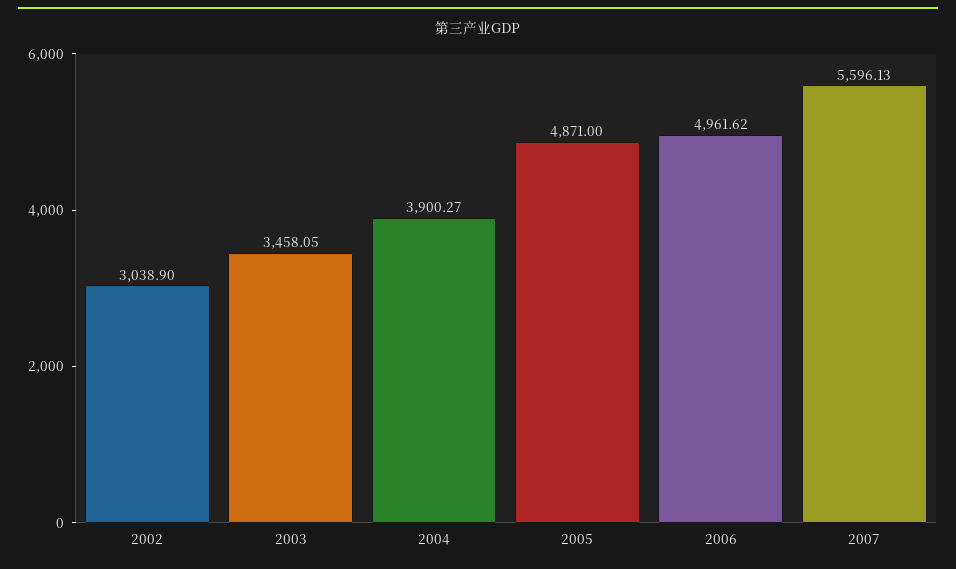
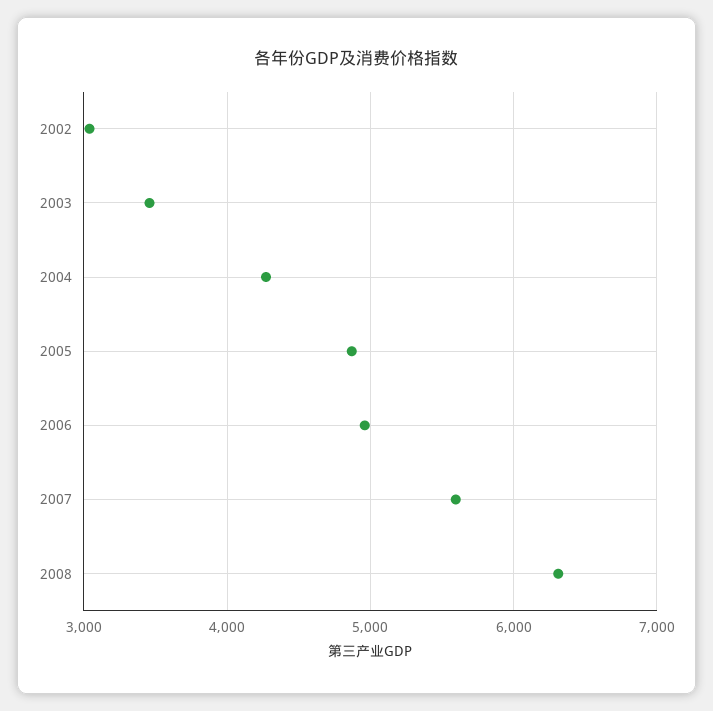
2004: 3900.27 -> 4300
2008: none -> 6300

